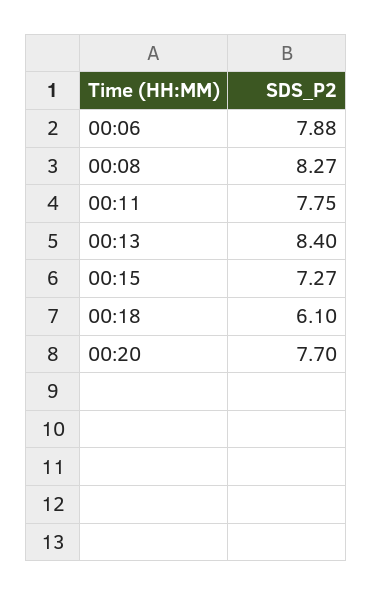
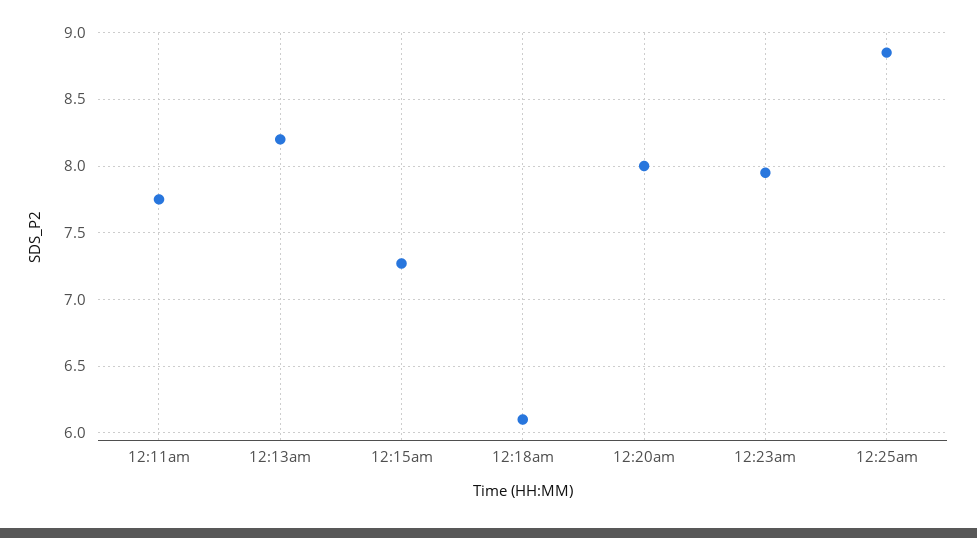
00:06: 7.88 -> none
00:08: 8.27 -> none
00:13: 8.4 -> 8.2
00:20: 7.7 -> 8
12:23am: none -> 7.95
12:25am: none -> 8.85

